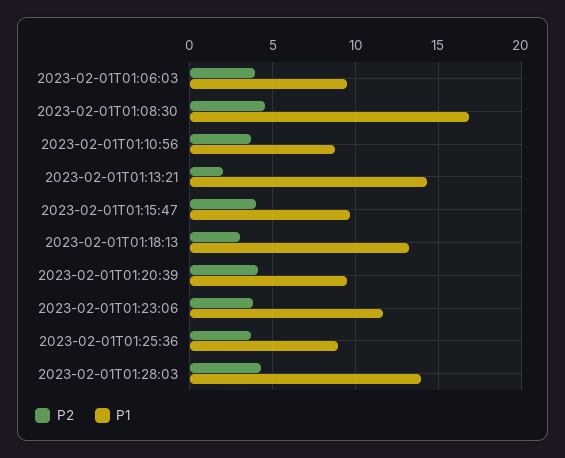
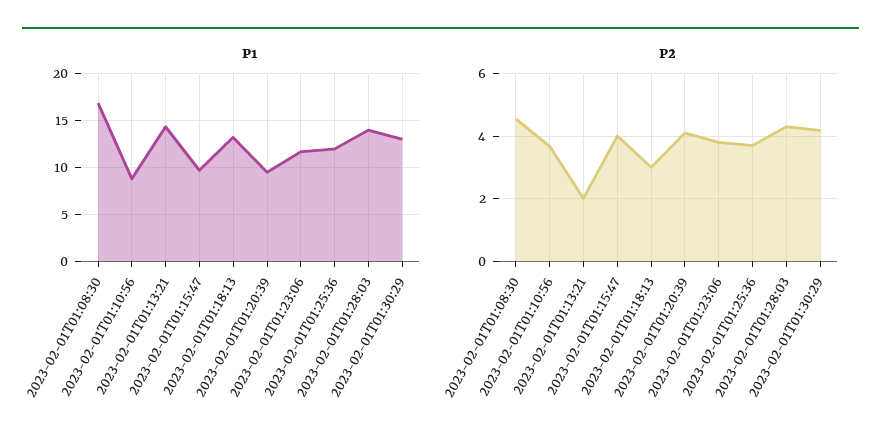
P2, 2023-02-01T01:06:03: 4 -> none
P1, 2023-02-01T01:06:03: 9.5 -> none
P1, 2023-02-01T01:25:36: 9 -> 12
P1, 2023-02-01T01:30:29: none -> 13
P2, 2023-02-01T01:30:29: none -> 4.2

